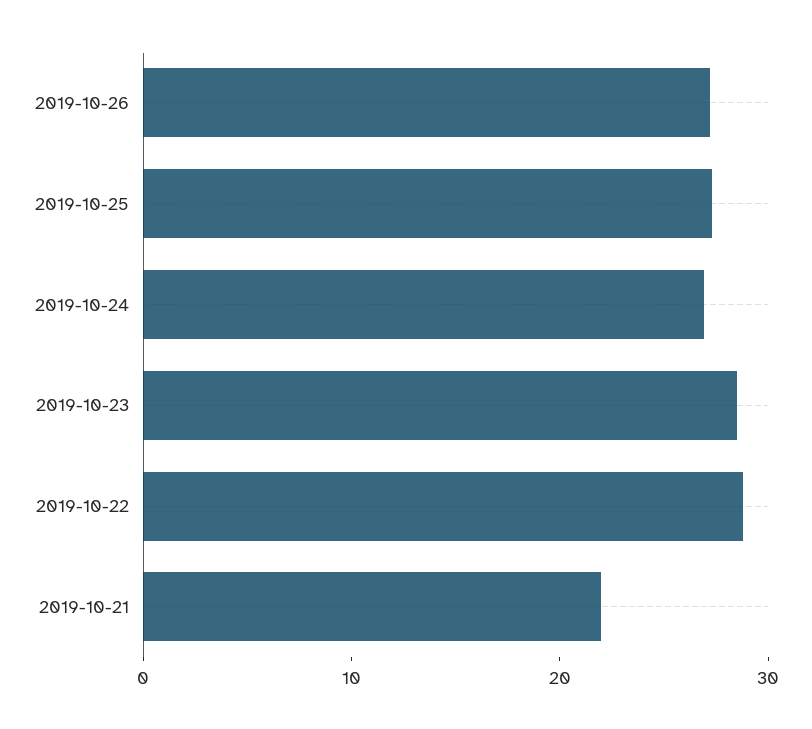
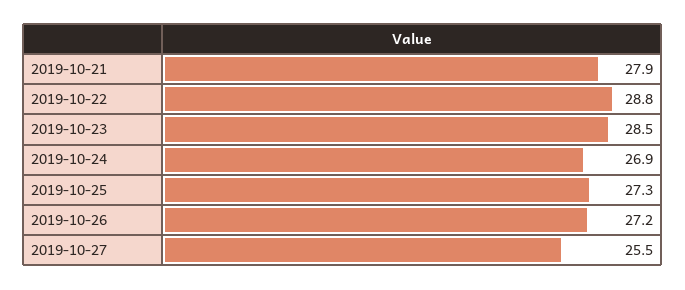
2019-10-21: 22 -> 27.9
2019-10-27: none -> 25.5

